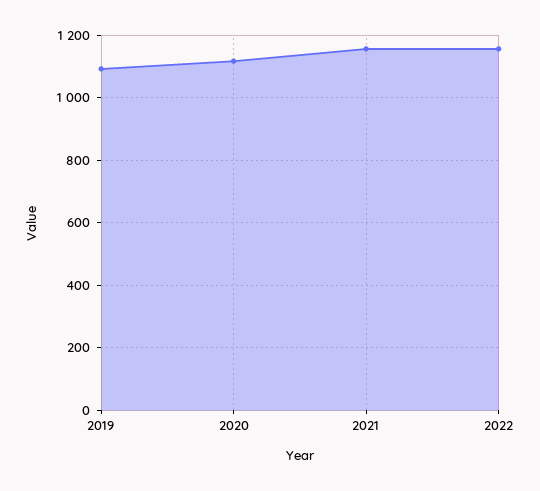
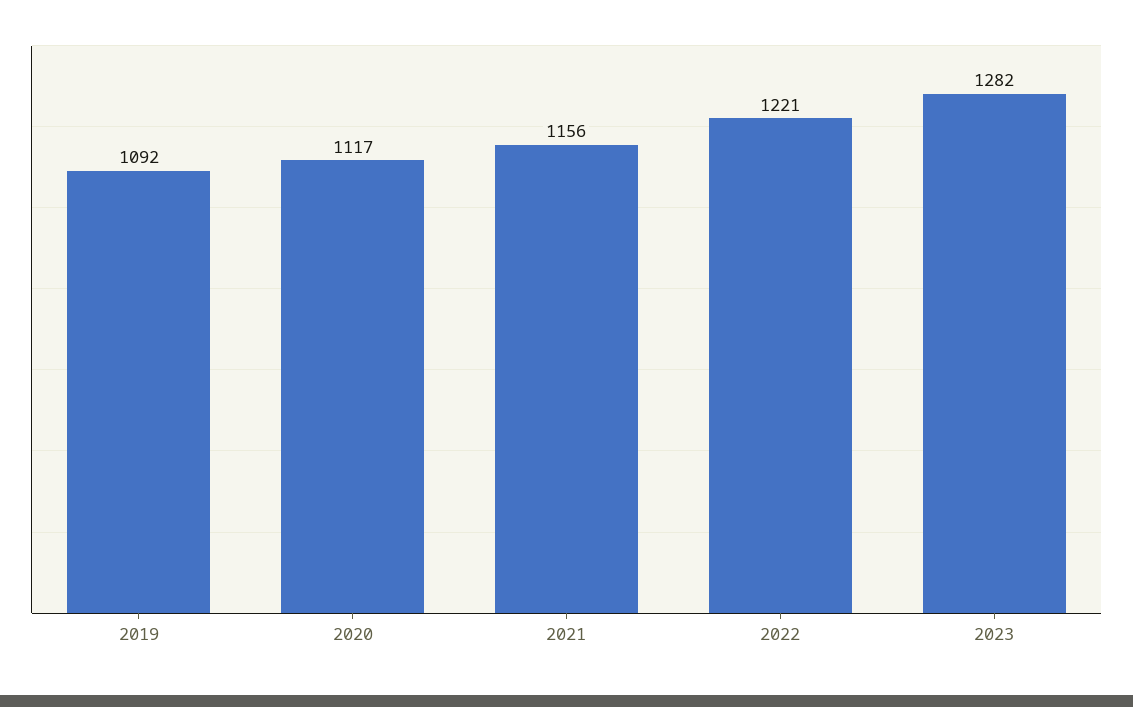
2022: 1160 -> 1221
2023: none -> 1282

